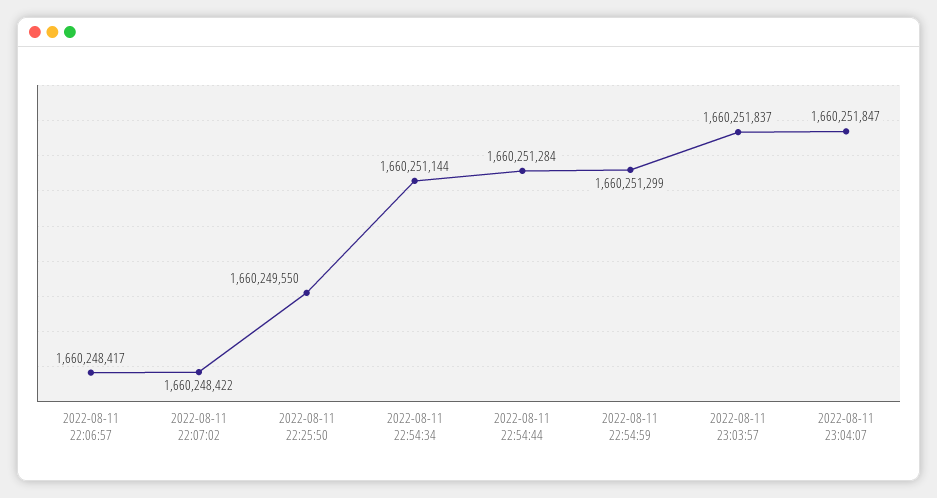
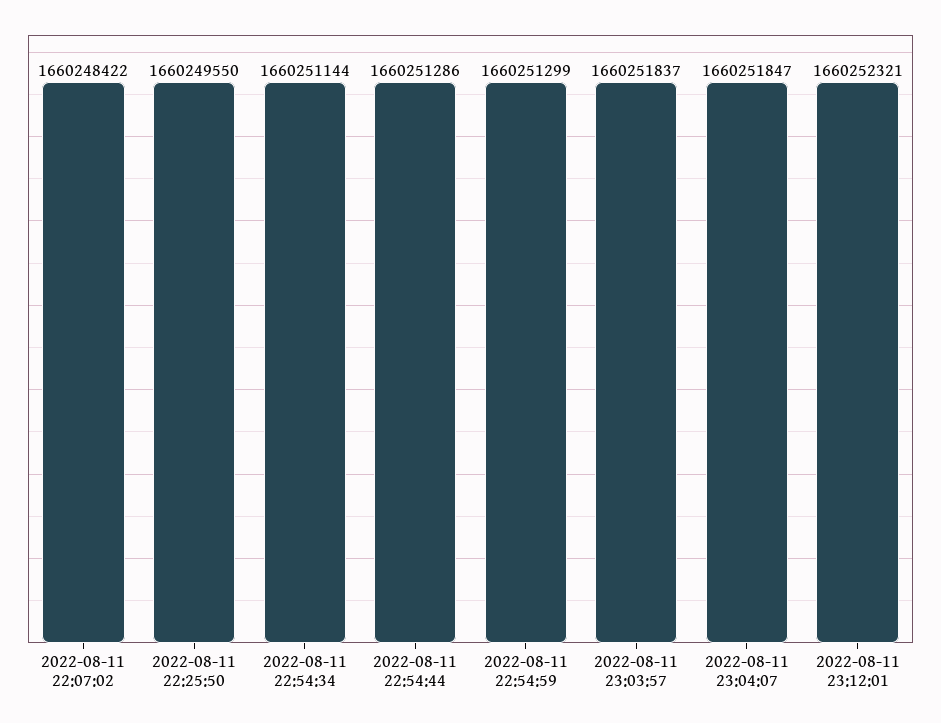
2022-08-11 22:06:57: 1660248417 -> none
2022-08-11 22:54:44: 1660251284 -> 1660251286
2022-08-11 23:12:01: none -> 1660252321

